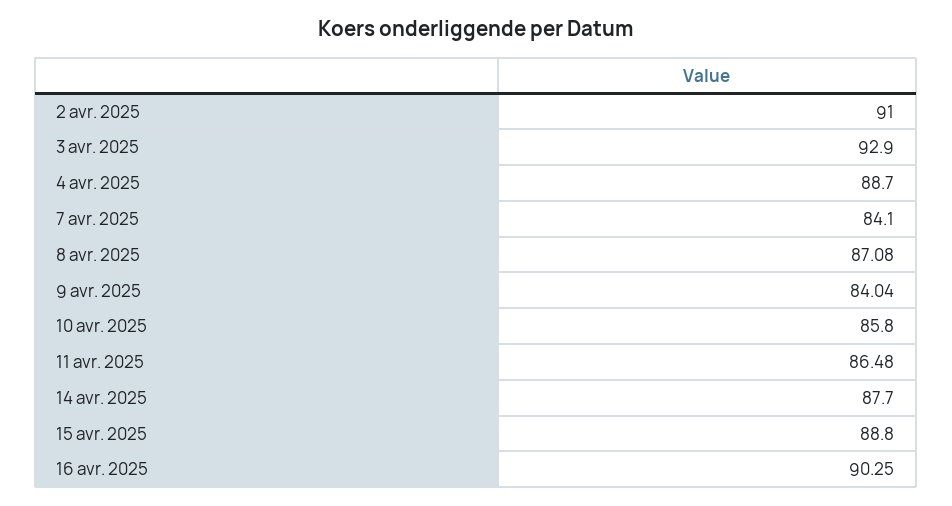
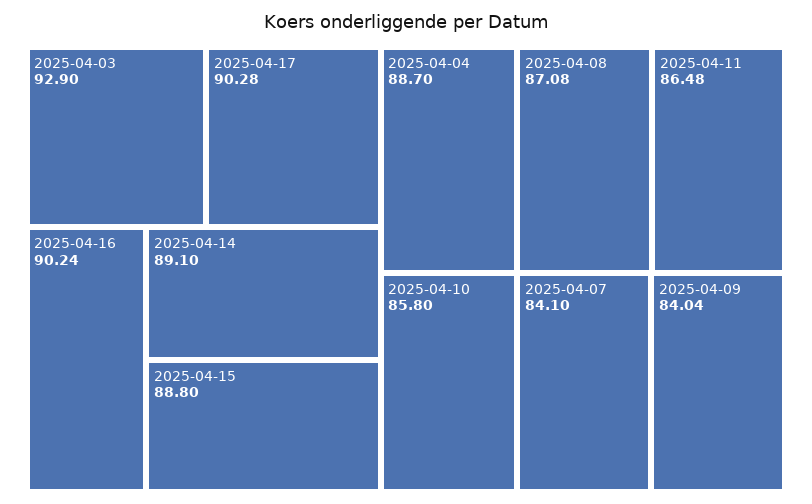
2 avr. 2025: 91 -> none
14 avr. 2025: 87.7 -> 89.1
16 avr. 2025: 90.25 -> 90.24
2025-04-17: none -> 90.28

